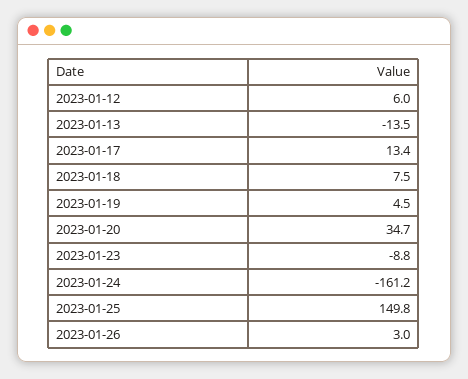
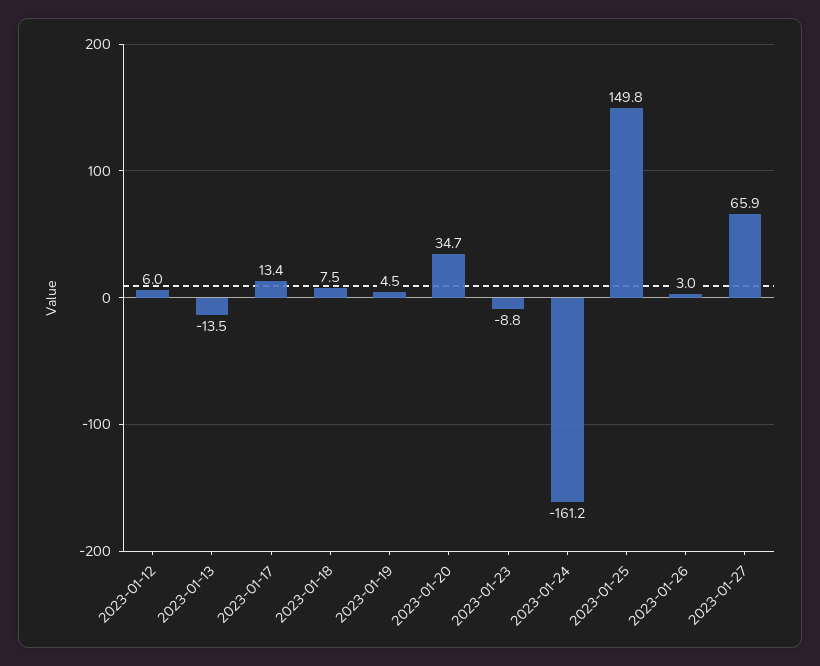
2023-01-27: none -> 65.9

